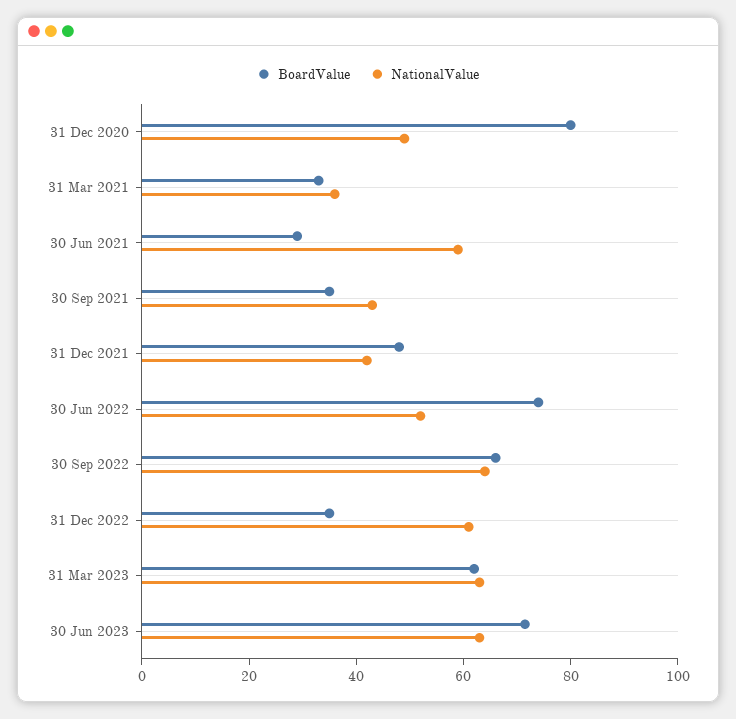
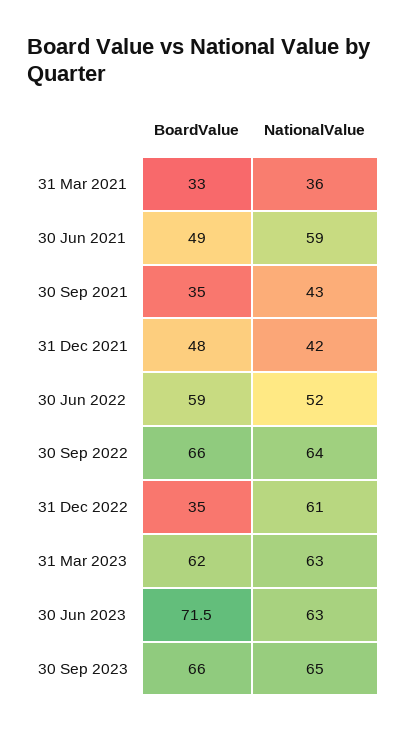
BoardValue, 31 Dec 2020: 80 -> none
NationalValue, 31 Dec 2020: 50 -> none
BoardValue, 30 Jun 2021: 30 -> 49
BoardValue, 30 Jun 2022: 75 -> 59
BoardValue, 30 Sep 2023: none -> 66
NationalValue, 30 Sep 2023: none -> 65

